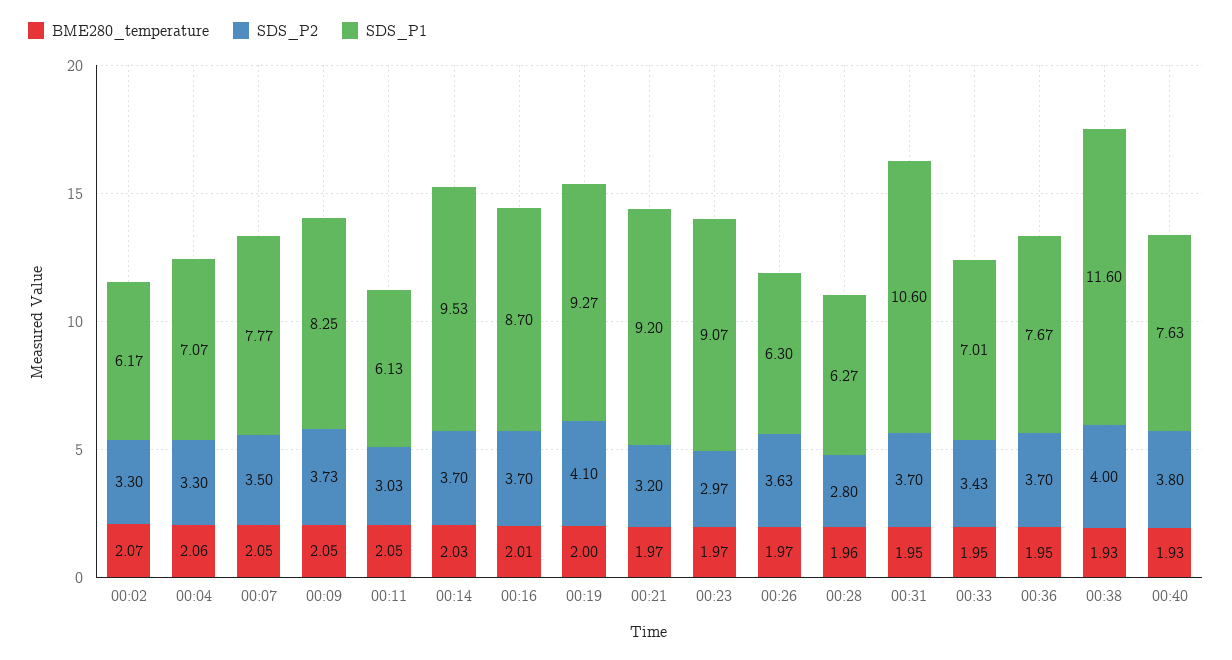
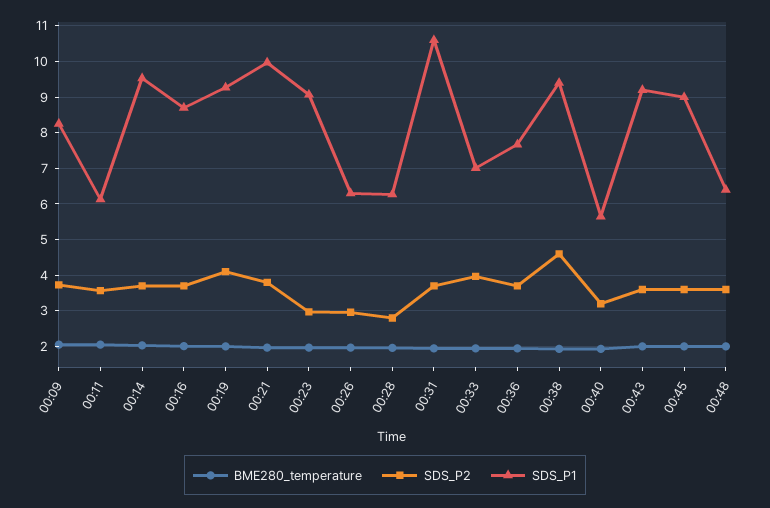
BME280_temperature, 00:02: 2.07 -> none
SDS_P2, 00:02: 3.3 -> none
SDS_P1, 00:02: 6.17 -> none
BME280_temperature, 00:04: 2.06 -> none
SDS_P2, 00:04: 3.3 -> none
SDS_P1, 00:04: 7.07 -> none
BME280_temperature, 00:07: 2.05 -> none
SDS_P2, 00:07: 3.5 -> none
SDS_P1, 00:07: 7.77 -> none
SDS_P2, 00:11: 3.03 -> 3.6
SDS_P2, 00:21: 3.2 -> 3.8
SDS_P1, 00:21: 9.2 -> 10
SDS_P2, 00:26: 3.63 -> 3
SDS_P2, 00:33: 3.43 -> 4
SDS_P2, 00:38: 4 -> 4.6
SDS_P1, 00:38: 11.6 -> 9.4
SDS_P2, 00:40: 3.8 -> 3.2
SDS_P1, 00:40: 7.63 -> 5.6
BME280_temperature, 00:43: none -> 2
SDS_P2, 00:43: none -> 3.6
SDS_P1, 00:43: none -> 9.2
BME280_temperature, 00:45: none -> 2
SDS_P2, 00:45: none -> 3.6
SDS_P1, 00:45: none -> 9
BME280_temperature, 00:48: none -> 2
SDS_P2, 00:48: none -> 3.6
SDS_P1, 00:48: none -> 6.4

